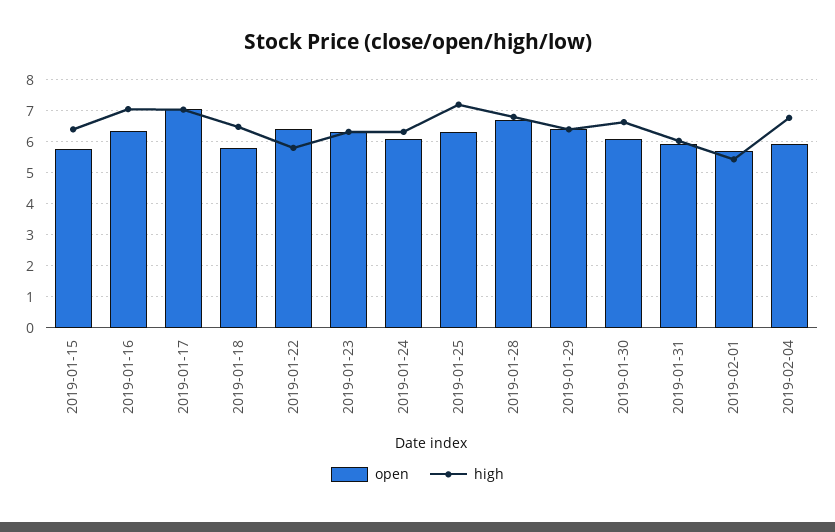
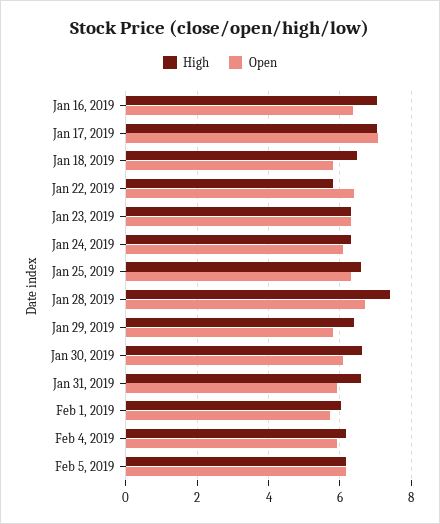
open, 2019-01-15: 5.8 -> none
high, 2019-01-15: 6.4 -> none
high, 2019-01-25: 7.2 -> 6.6
high, 2019-01-28: 6.8 -> 7.4
open, 2019-01-29: 6.4 -> 5.8
high, 2019-01-31: 6 -> 6.6
high, 2019-02-01: 5.4 -> 6
high, 2019-02-04: 6.8 -> 6.2
high, Feb 5, 2019: none -> 6.2
open, Feb 5, 2019: none -> 6.2

